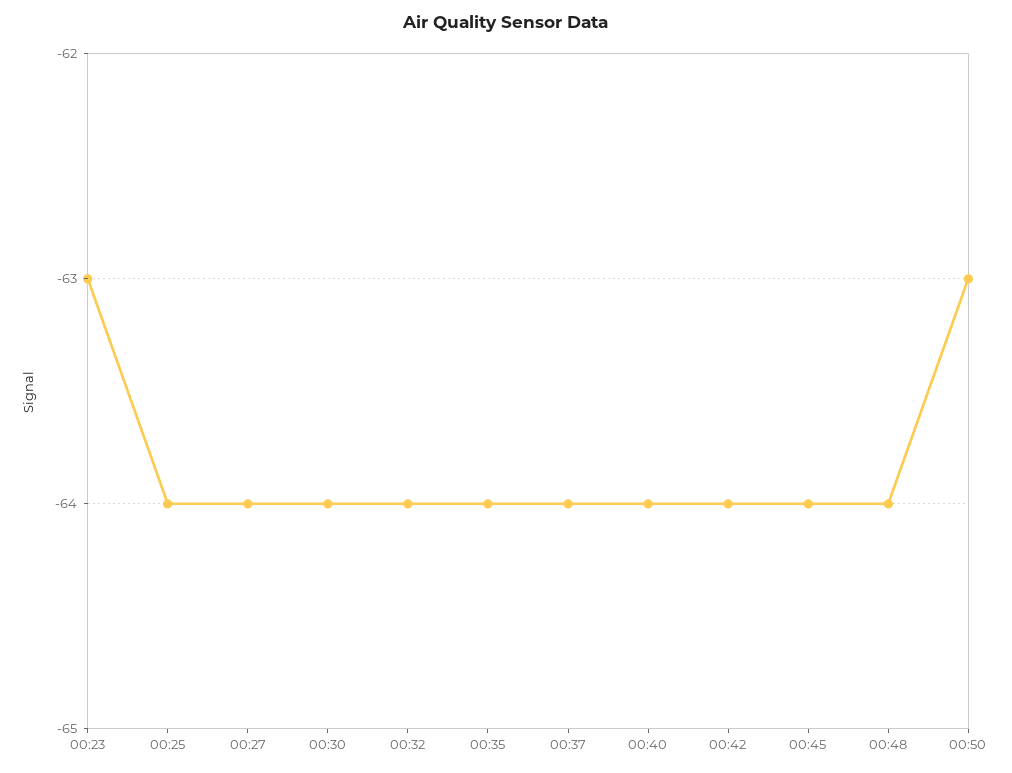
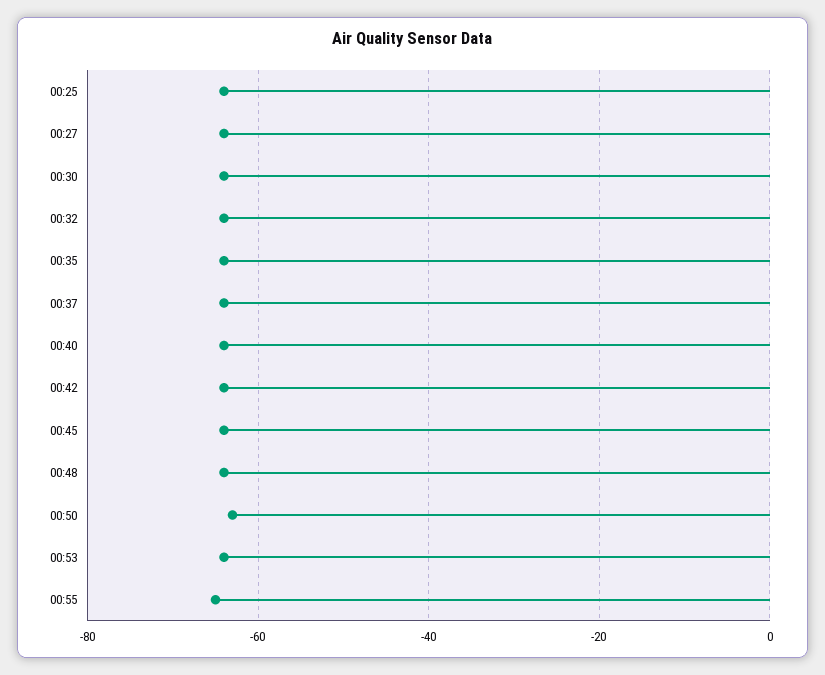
00:23: -63 -> none
00:53: none -> -65
00:55: none -> -65

